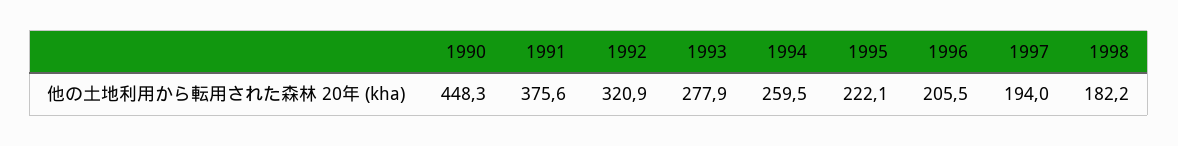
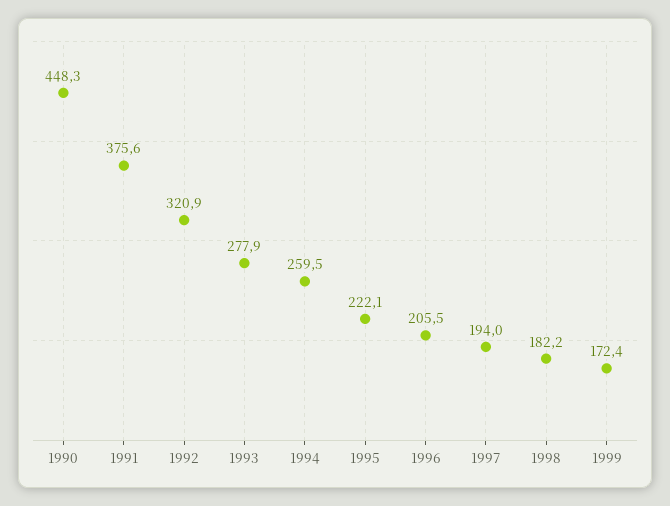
1999: none -> 172.4

